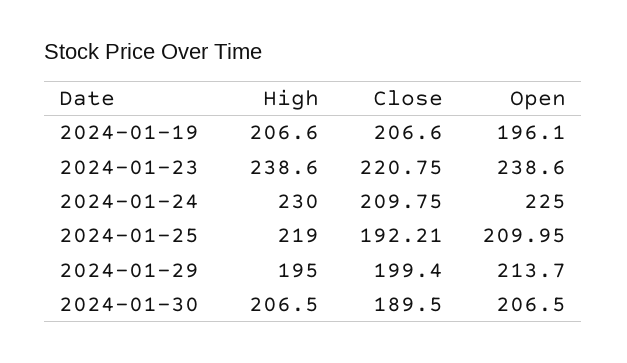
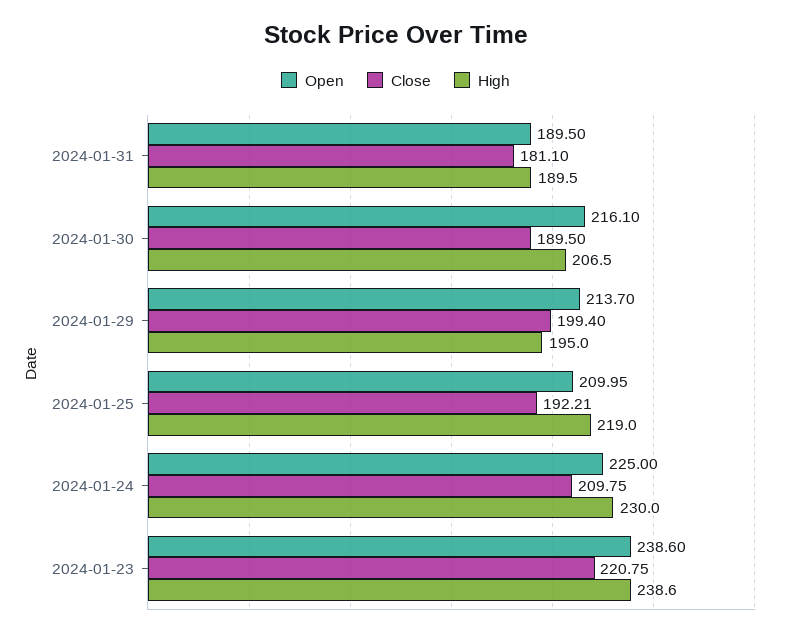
High, 2024-01-19: 206.6 -> none
Close, 2024-01-19: 206.6 -> none
Open, 2024-01-19: 196.1 -> none
Open, 2024-01-30: 206.5 -> 216.1
Open, 2024-01-31: none -> 189.5
Close, 2024-01-31: none -> 181.1
High, 2024-01-31: none -> 189.5

